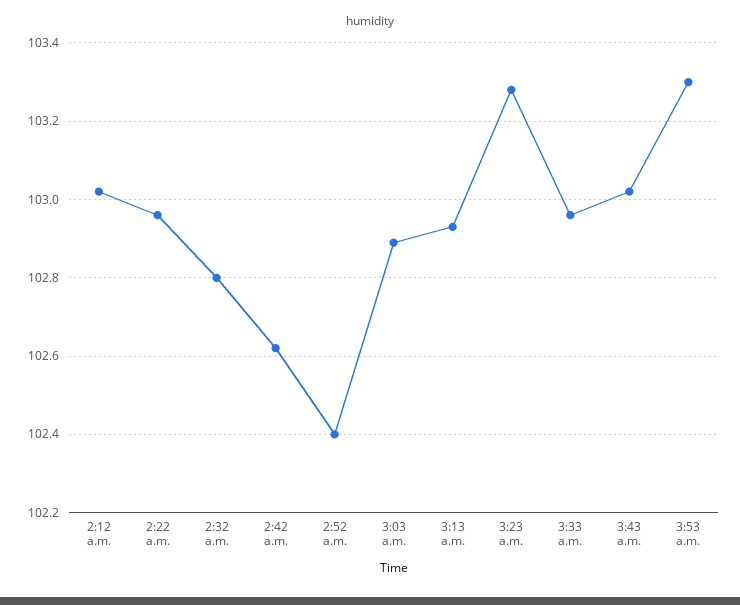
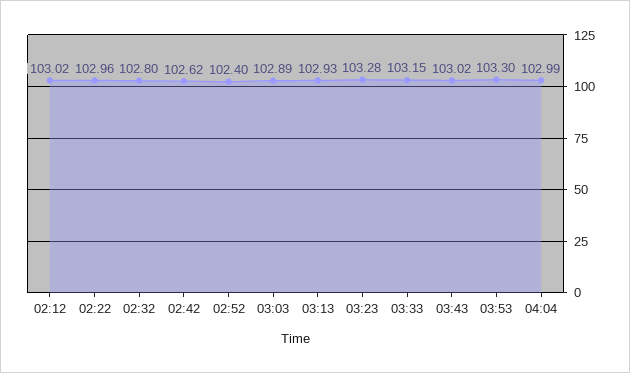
3:33 a.m.: 102.95 -> 103.15
04:04: none -> 102.99

